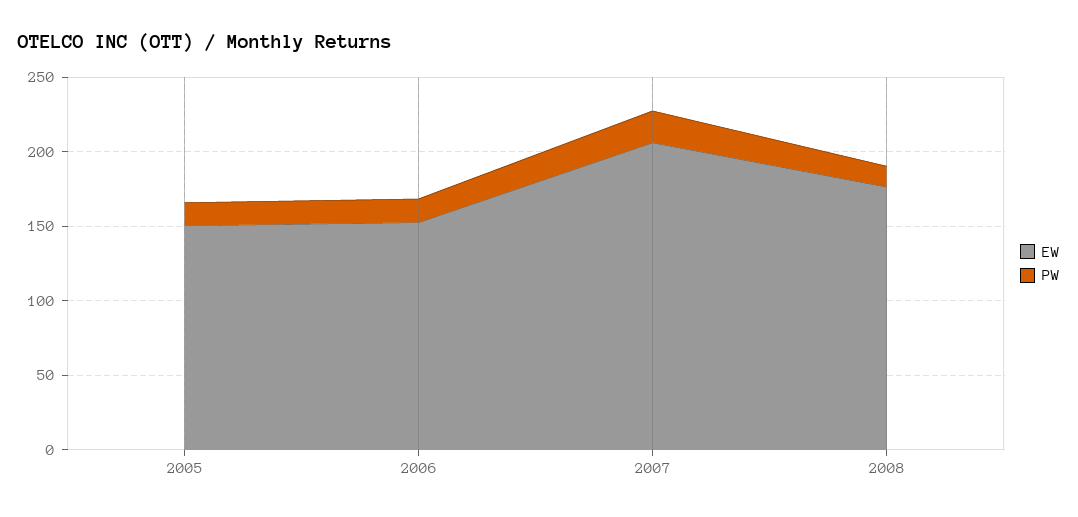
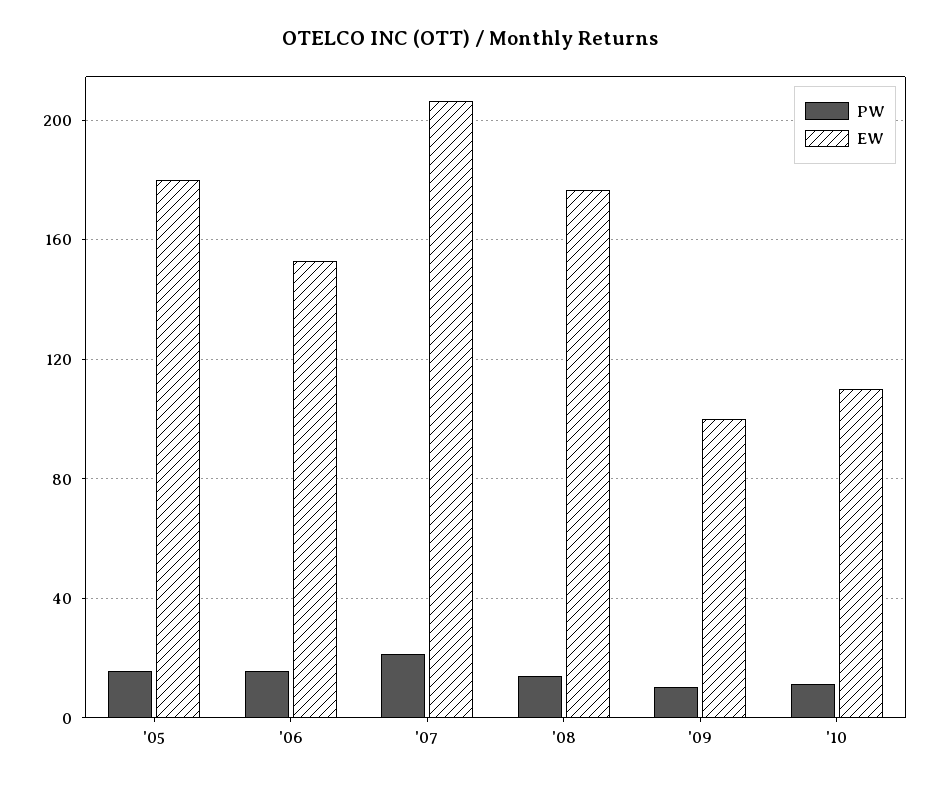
EW, 2005: 150 -> 180
PW, '09: none -> 10
EW, '09: none -> 100
PW, '10: none -> 10
EW, '10: none -> 110

